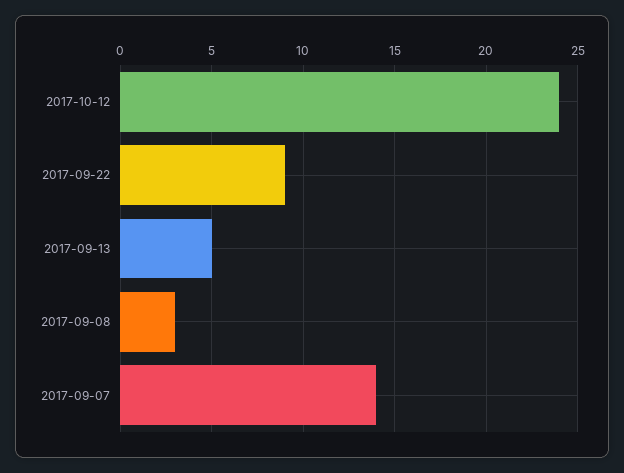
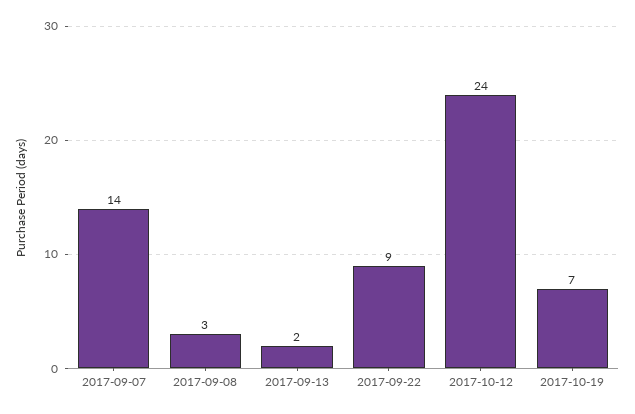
2017-09-13: 5 -> 2
2017-10-19: none -> 7

